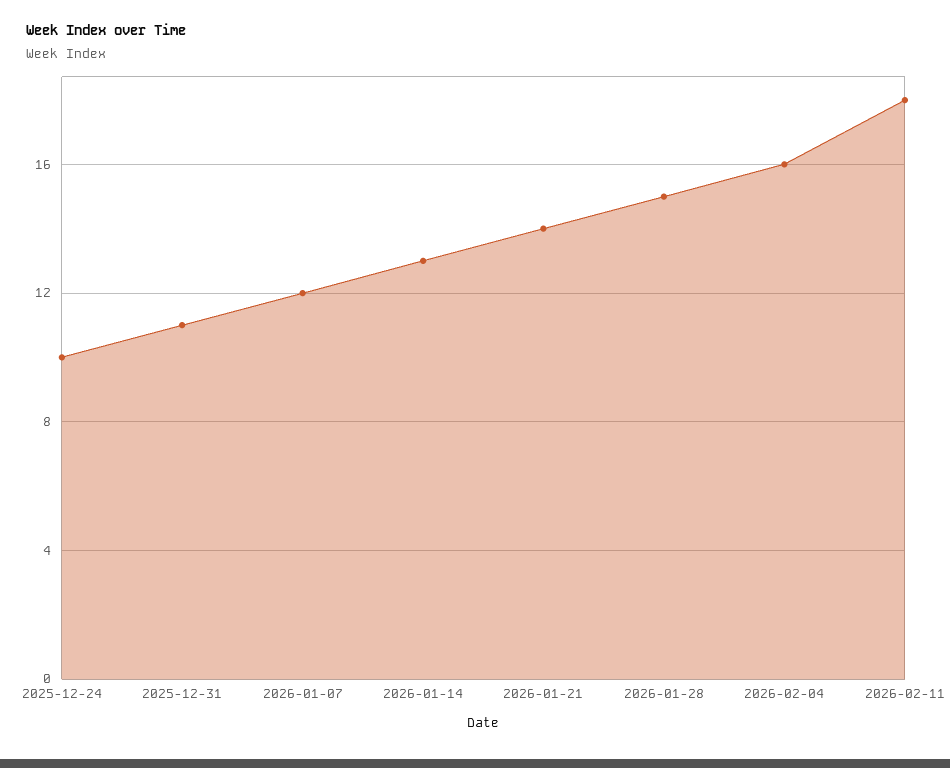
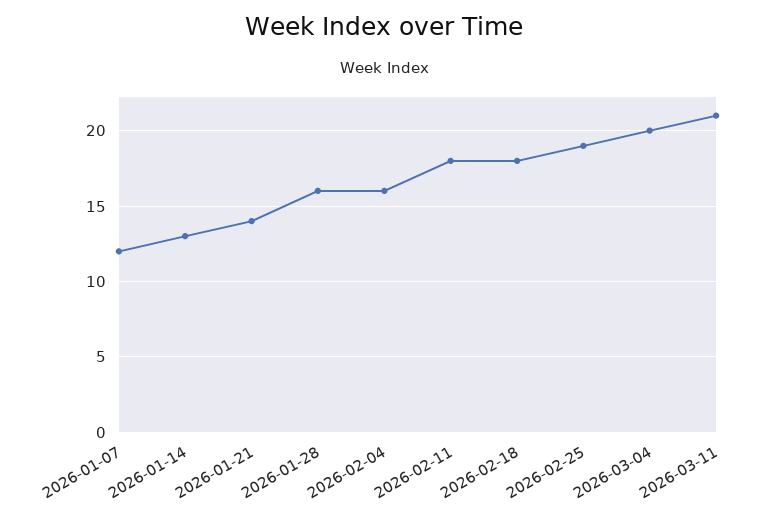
2025-12-24: 10 -> none
2025-12-31: 11 -> none
2026-01-28: 15 -> 16
2026-02-18: none -> 18
2026-02-25: none -> 19
2026-03-04: none -> 20
2026-03-11: none -> 21

